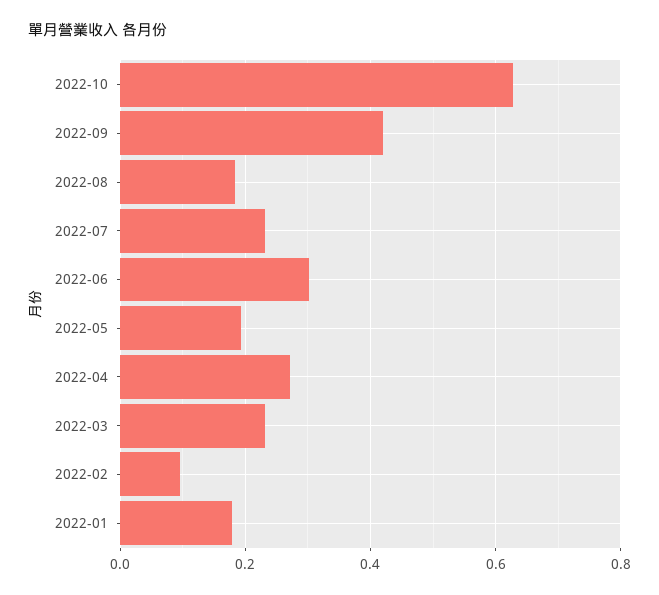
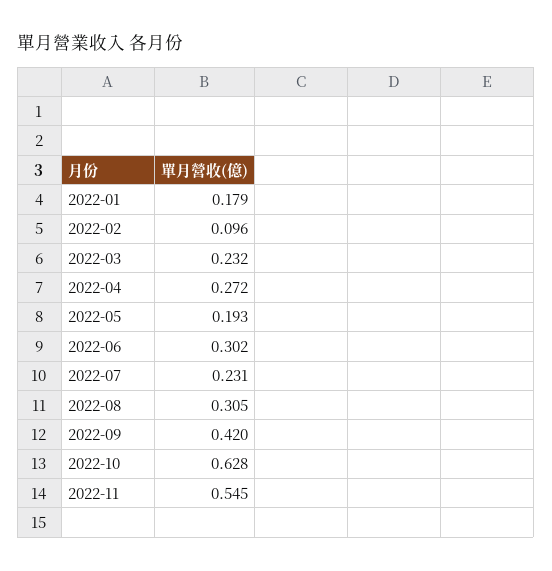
2022-08: 0.18 -> 0.305
2022-11: none -> 0.545

